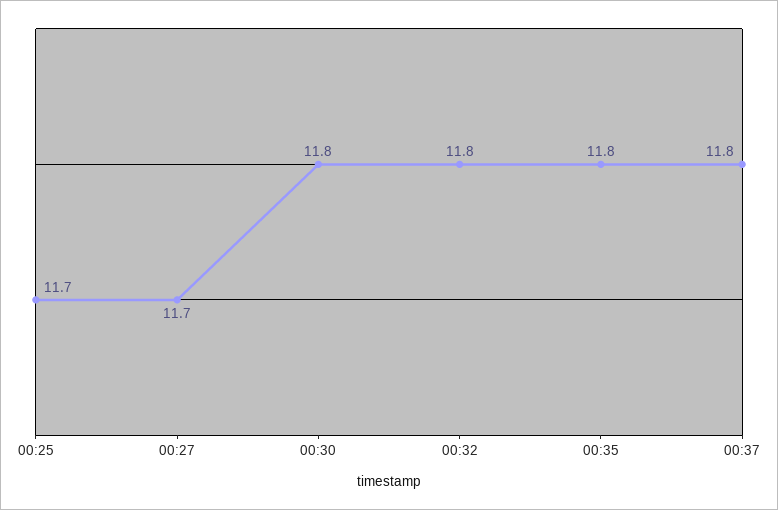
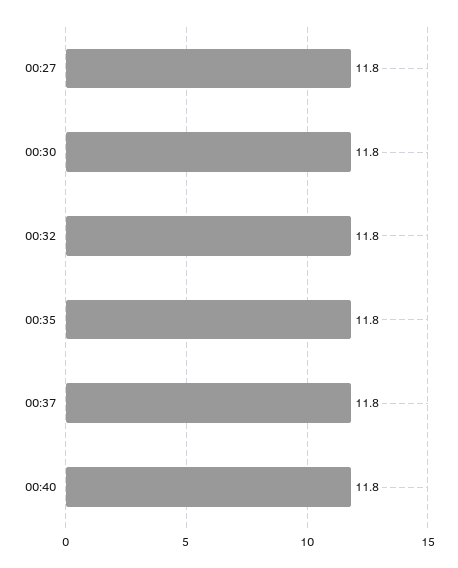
00:25: 11.7 -> none
00:27: 11.7 -> 11.8
00:40: none -> 11.8

